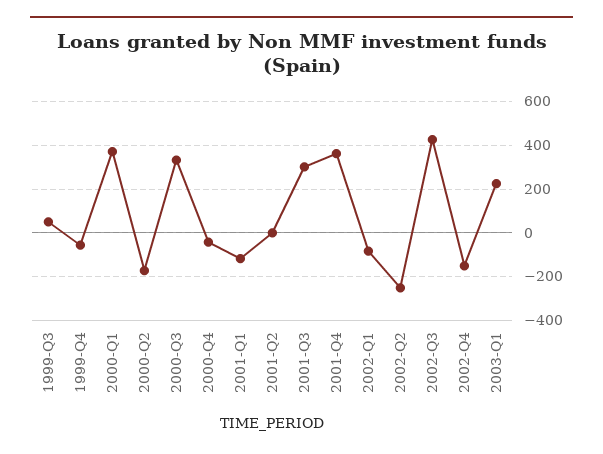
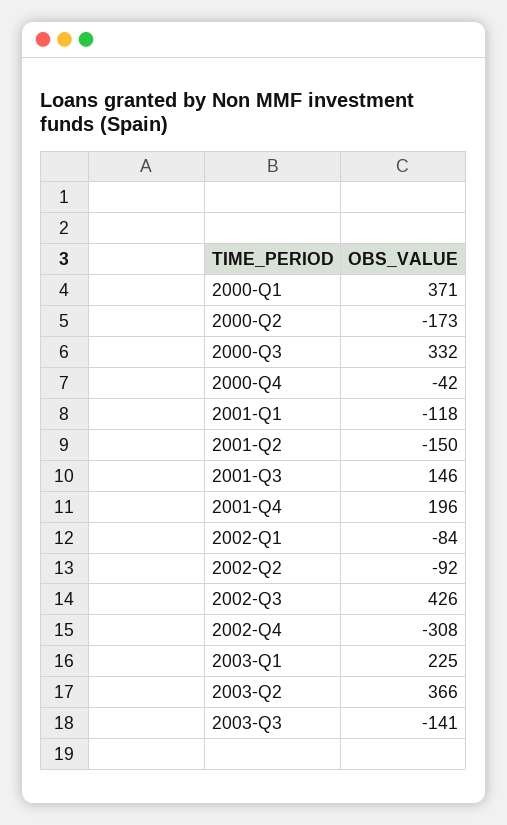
1999-Q3: 50 -> none
1999-Q4: -50 -> none
2001-Q2: 0 -> -150
2001-Q3: 300 -> 146
2001-Q4: 350 -> 196
2002-Q2: -250 -> -92
2002-Q4: -150 -> -308
2003-Q2: none -> 366
2003-Q3: none -> -141

